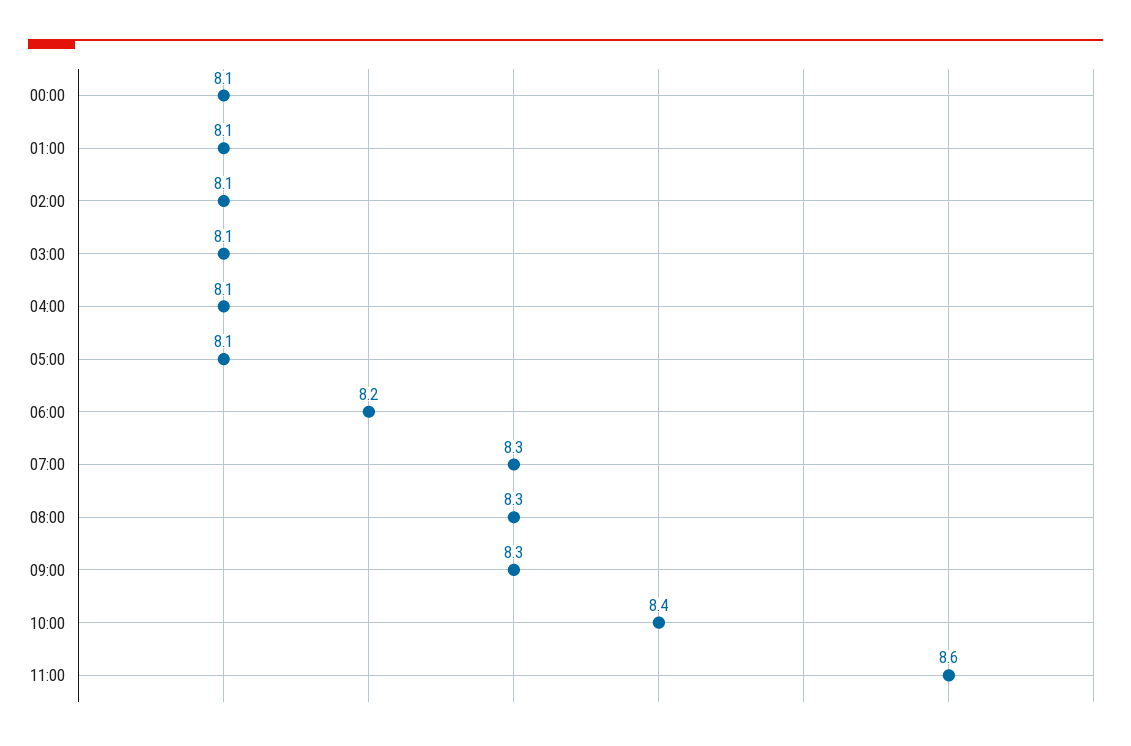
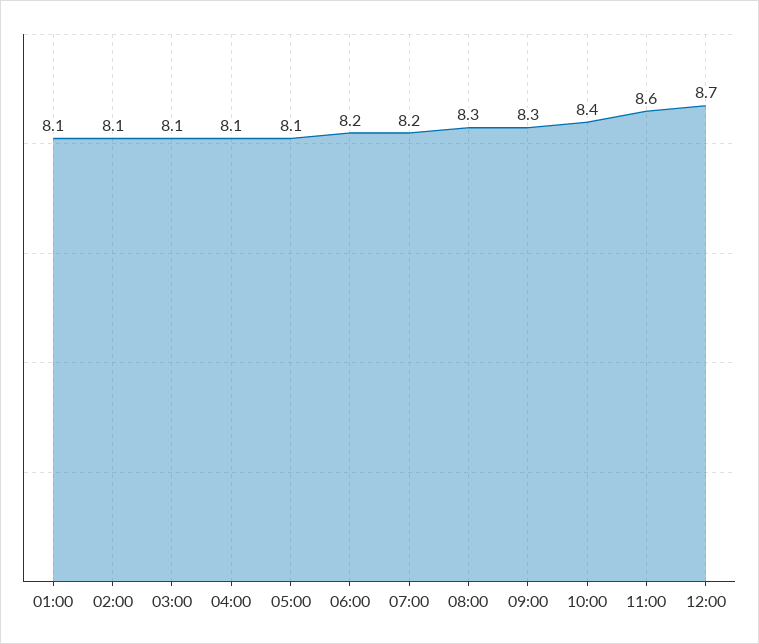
00:00: 8.1 -> none
07:00: 8.3 -> 8.2
12:00: none -> 8.7

